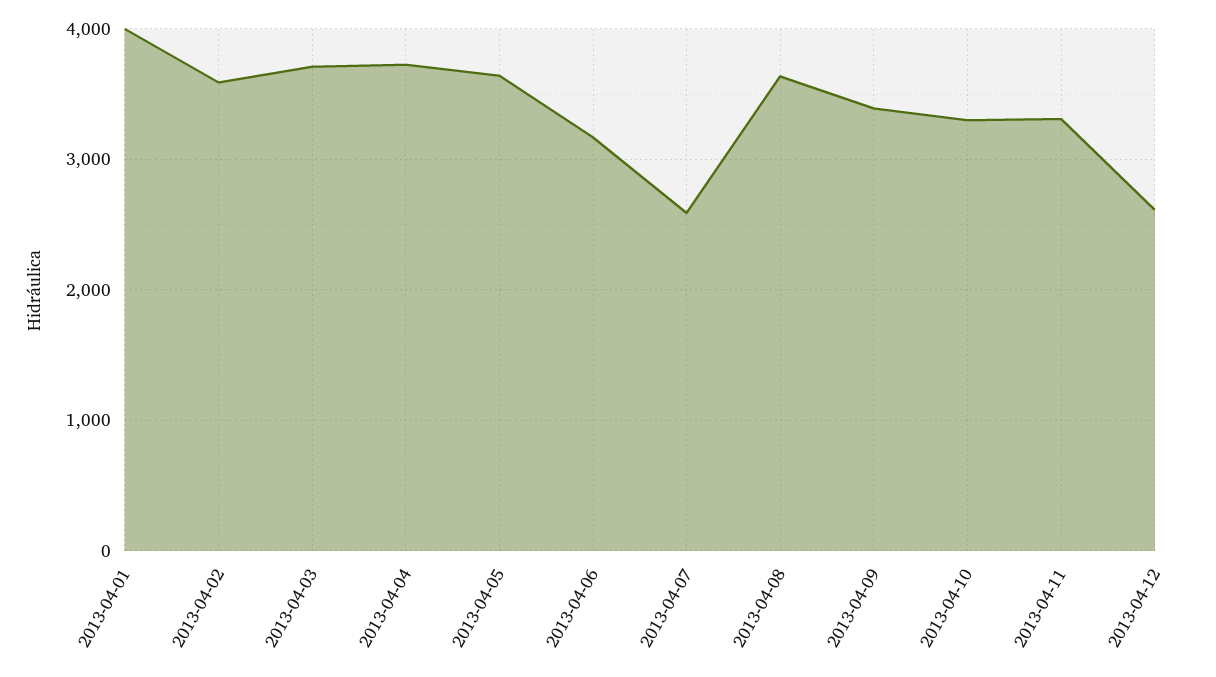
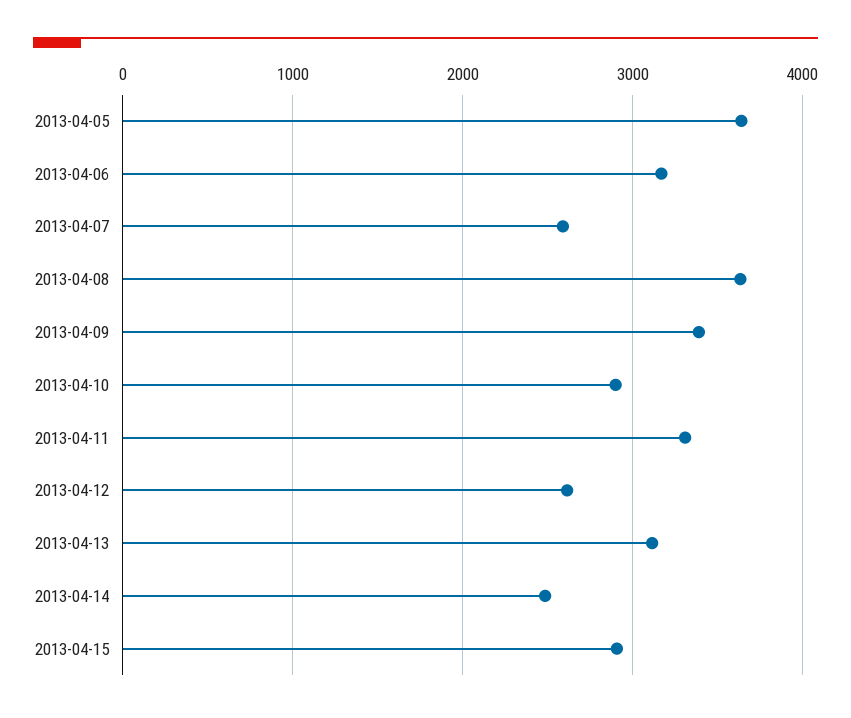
2013-04-01: 4000 -> none
2013-04-02: 3600 -> none
2013-04-03: 3700 -> none
2013-04-04: 3700 -> none
2013-04-10: 3300 -> 2900
2013-04-13: none -> 3100
2013-04-14: none -> 2500
2013-04-15: none -> 2900

